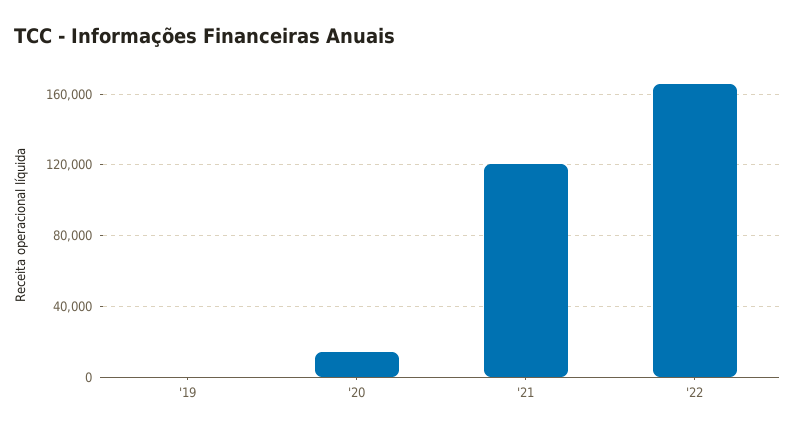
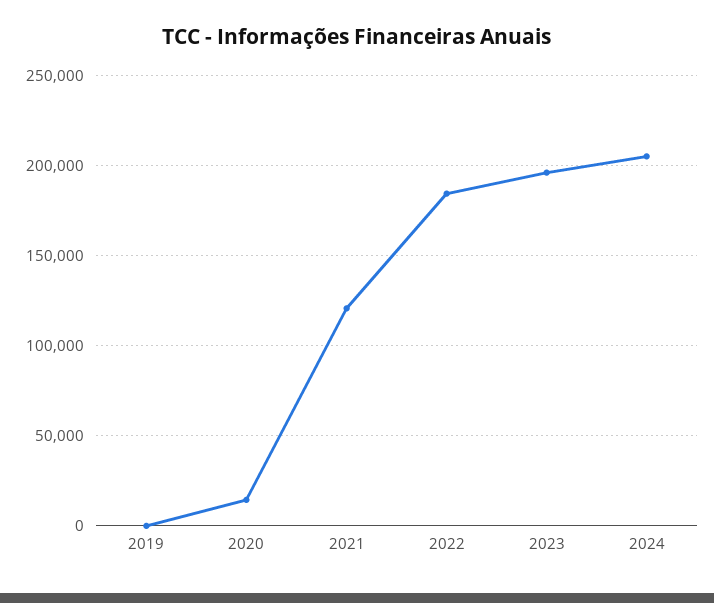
'22: 165000 -> 185000
2023: none -> 195000
2024: none -> 205000

